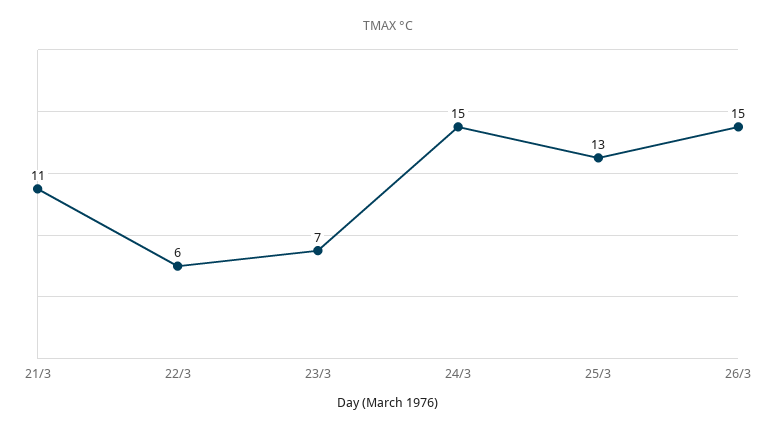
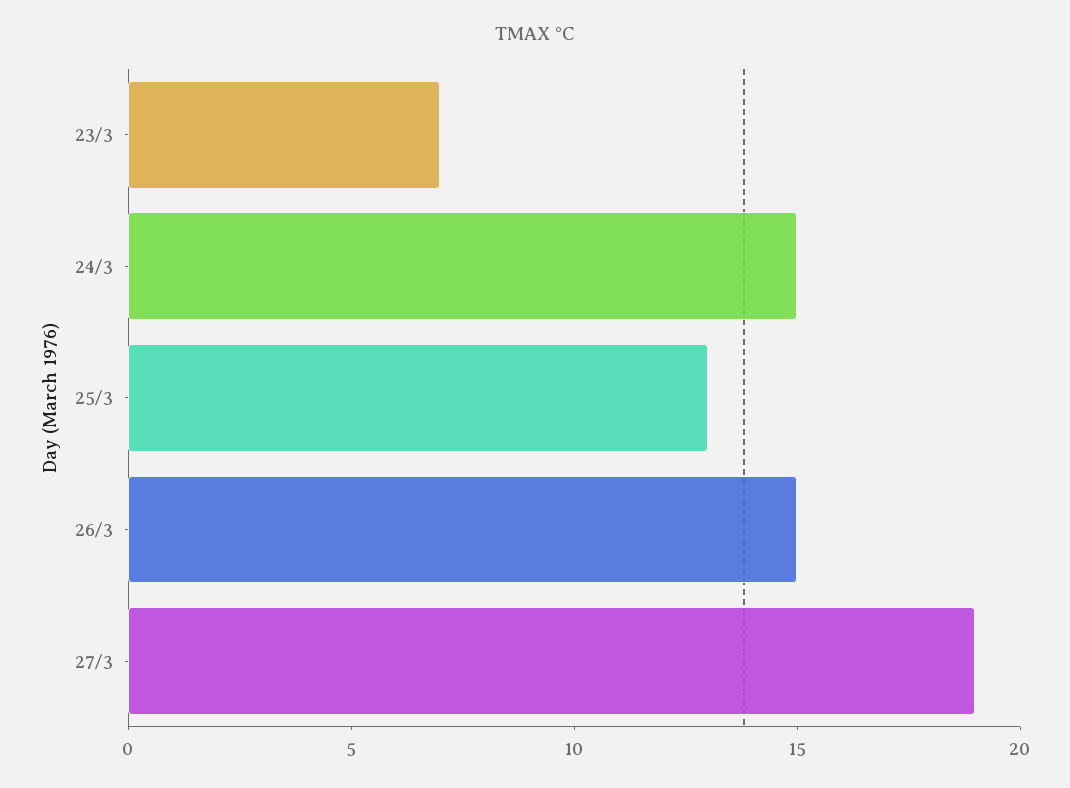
21/3: 11 -> none
22/3: 6 -> none
27/3: none -> 19

